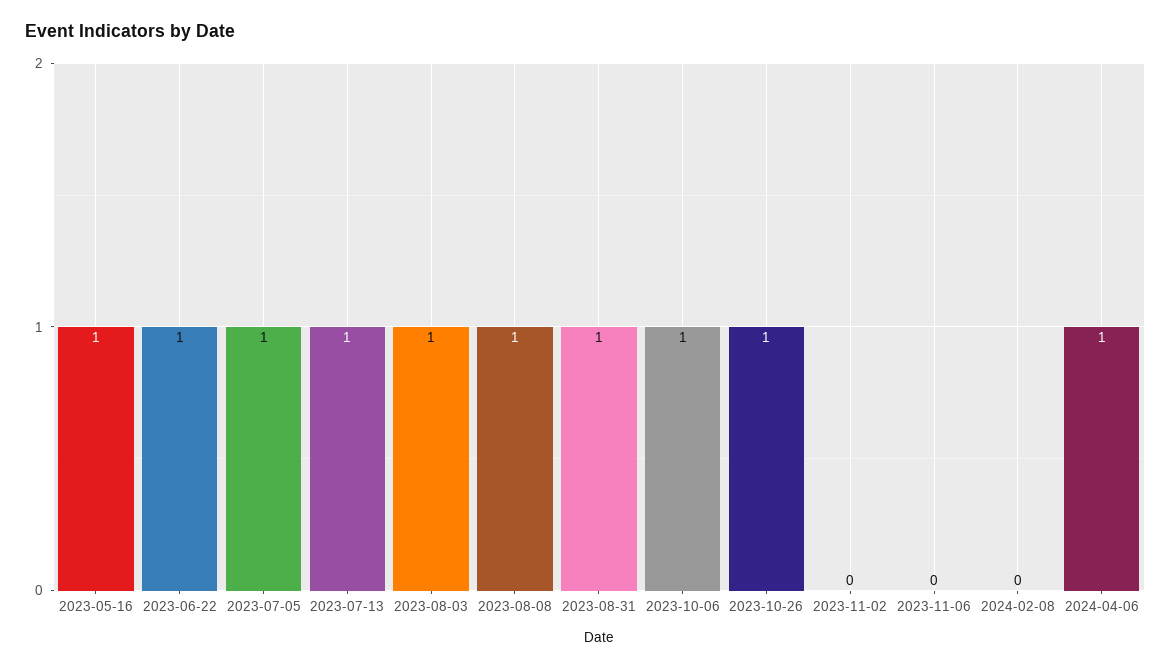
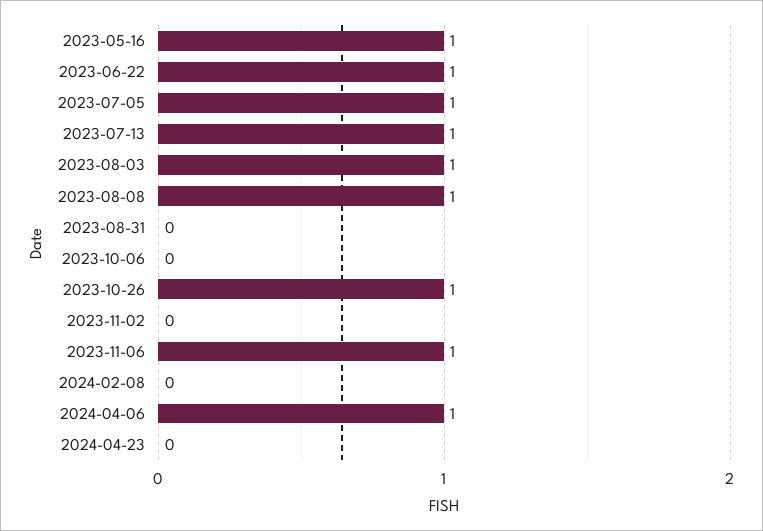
2023-08-31: 1 -> 0
2023-10-06: 1 -> 0
2023-11-06: 0 -> 1
2024-04-23: none -> 0

